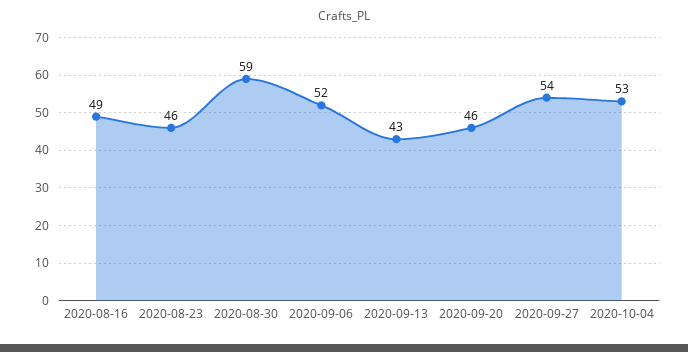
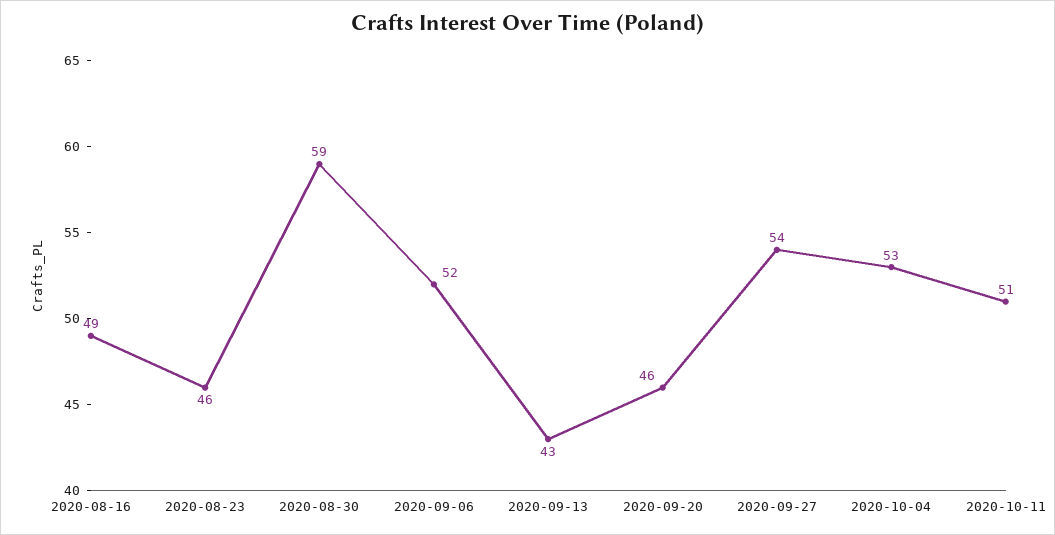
2020-10-11: none -> 51

